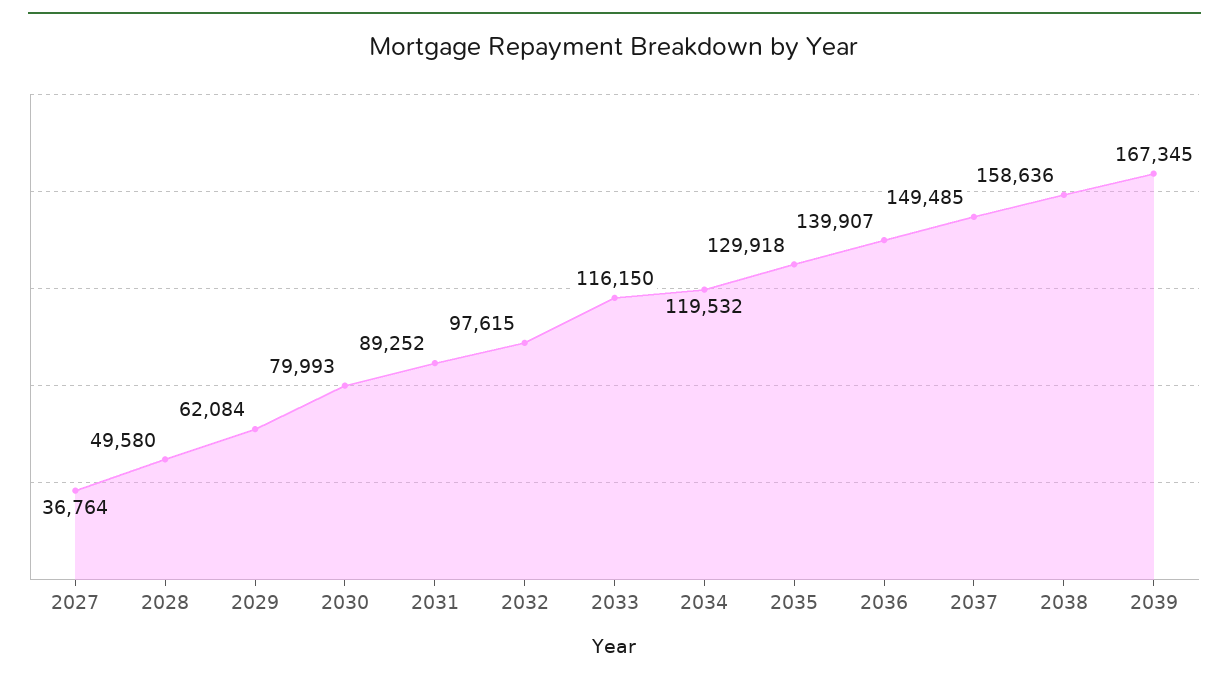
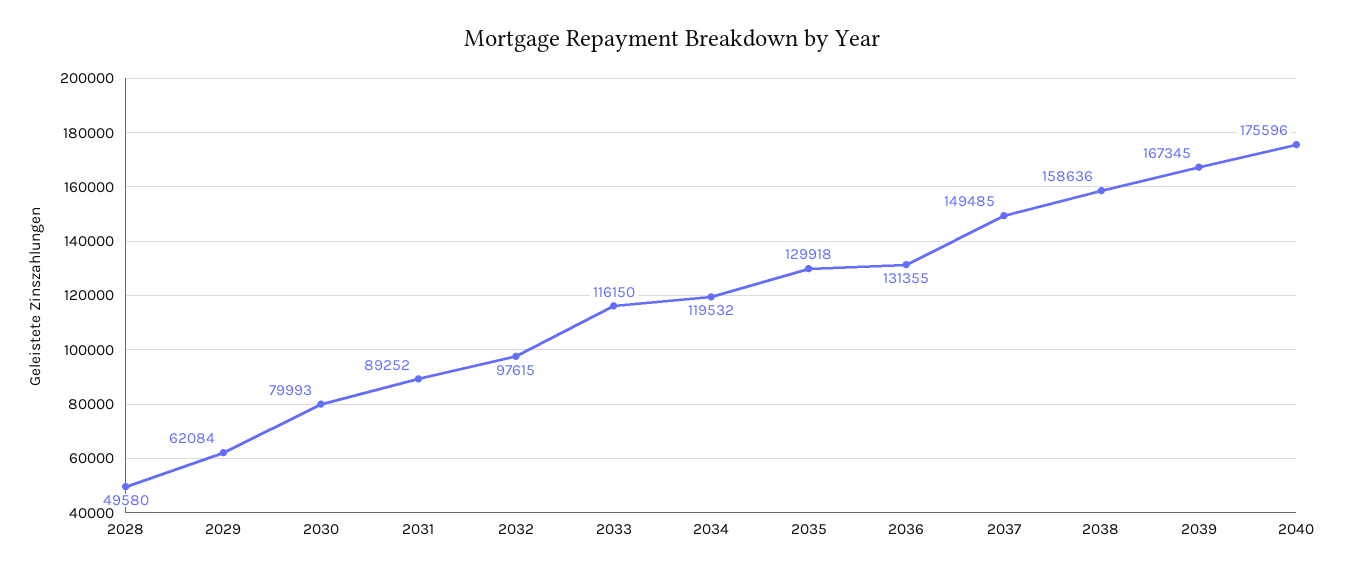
2027: 36764 -> none
2036: 139907 -> 131355
2040: none -> 175596

